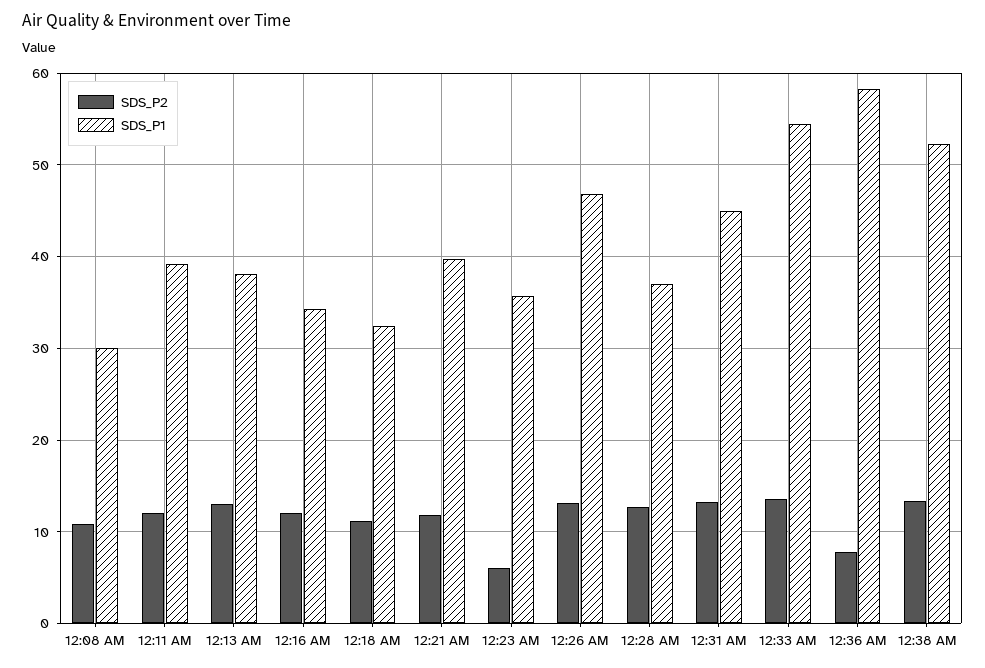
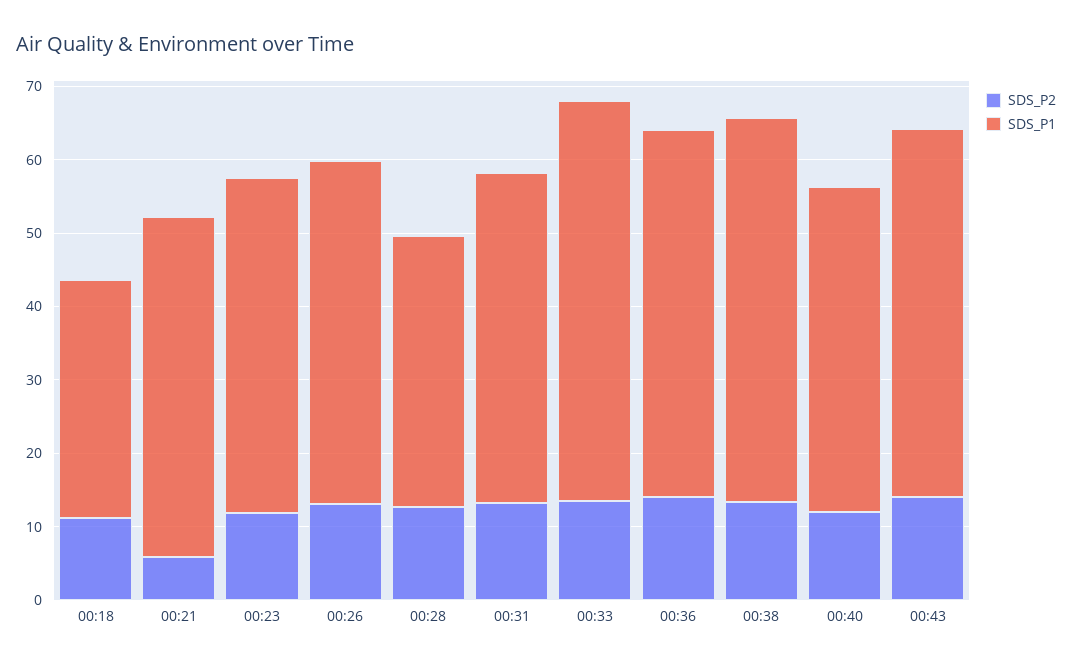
SDS_P2, 12:08 AM: 11 -> none
SDS_P1, 12:08 AM: 30 -> none
SDS_P2, 12:11 AM: 12 -> none
SDS_P1, 12:11 AM: 39 -> none
SDS_P2, 12:13 AM: 13 -> none
SDS_P1, 12:13 AM: 38 -> none
SDS_P2, 12:16 AM: 12 -> none
SDS_P1, 12:16 AM: 34 -> none
SDS_P2, 12:21 AM: 12 -> 6
SDS_P1, 12:21 AM: 40 -> 46
SDS_P2, 12:23 AM: 6 -> 12
SDS_P1, 12:23 AM: 36 -> 46
SDS_P2, 12:36 AM: 8 -> 14
SDS_P1, 12:36 AM: 58 -> 50
SDS_P2, 00:40: none -> 12
SDS_P1, 00:40: none -> 44
SDS_P2, 00:43: none -> 14
SDS_P1, 00:43: none -> 50

